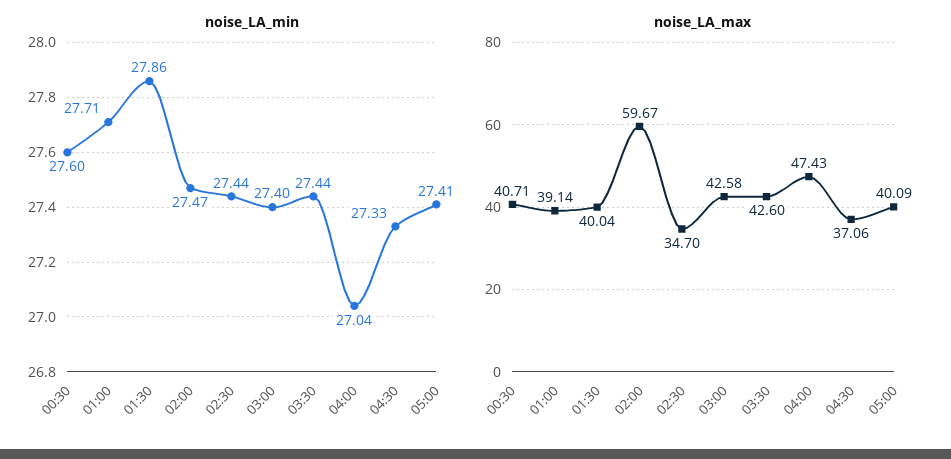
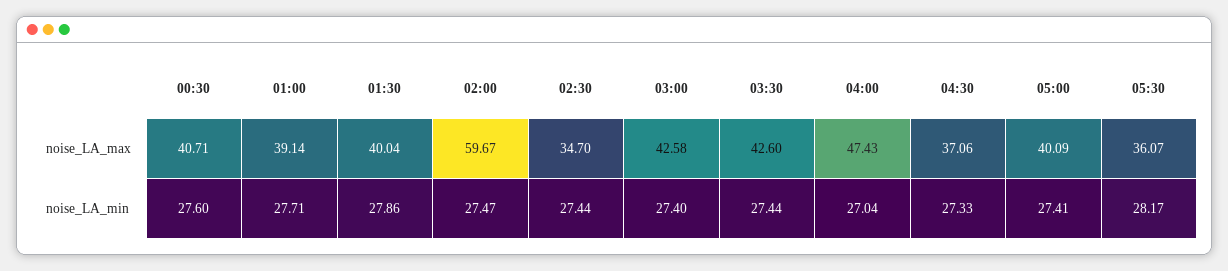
noise_LA_max, 05:30: none -> 36.07
noise_LA_min, 05:30: none -> 28.17

